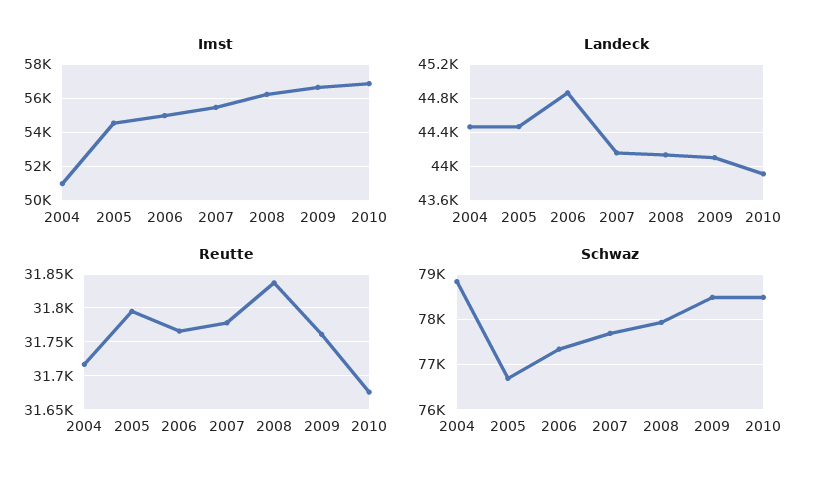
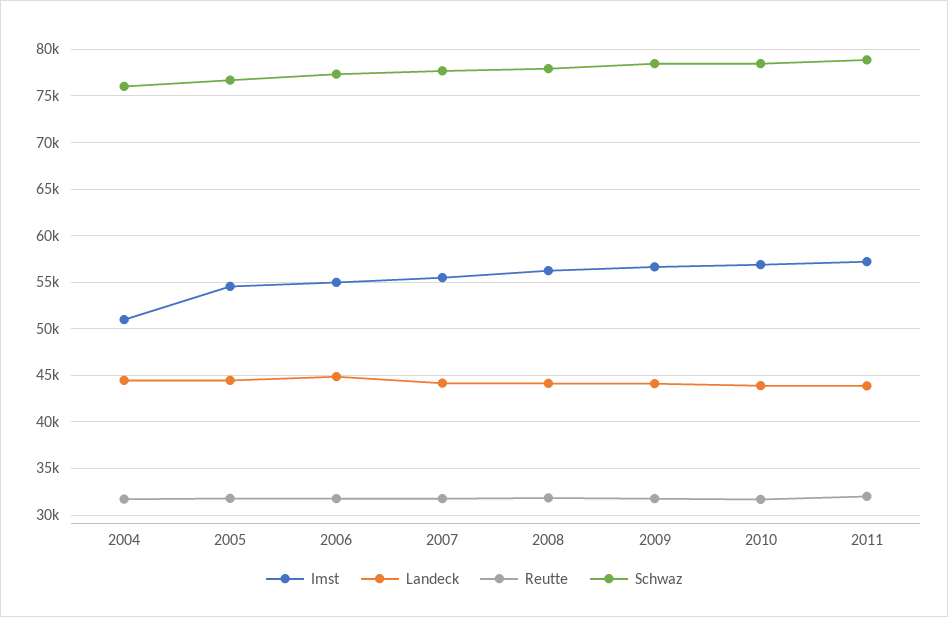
Schwaz, 2004: 78800 -> 76000
Imst, 2011: none -> 57000
Landeck, 2011: none -> 44000
Reutte, 2011: none -> 32000
Schwaz, 2011: none -> 79000

